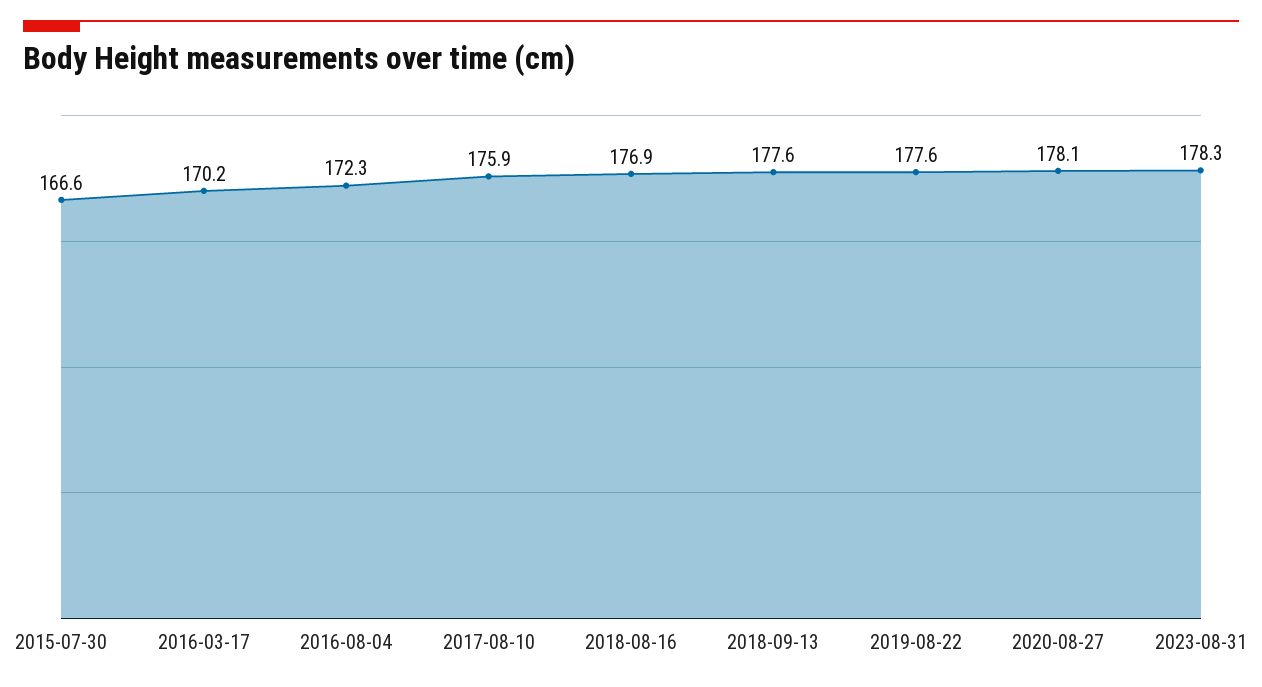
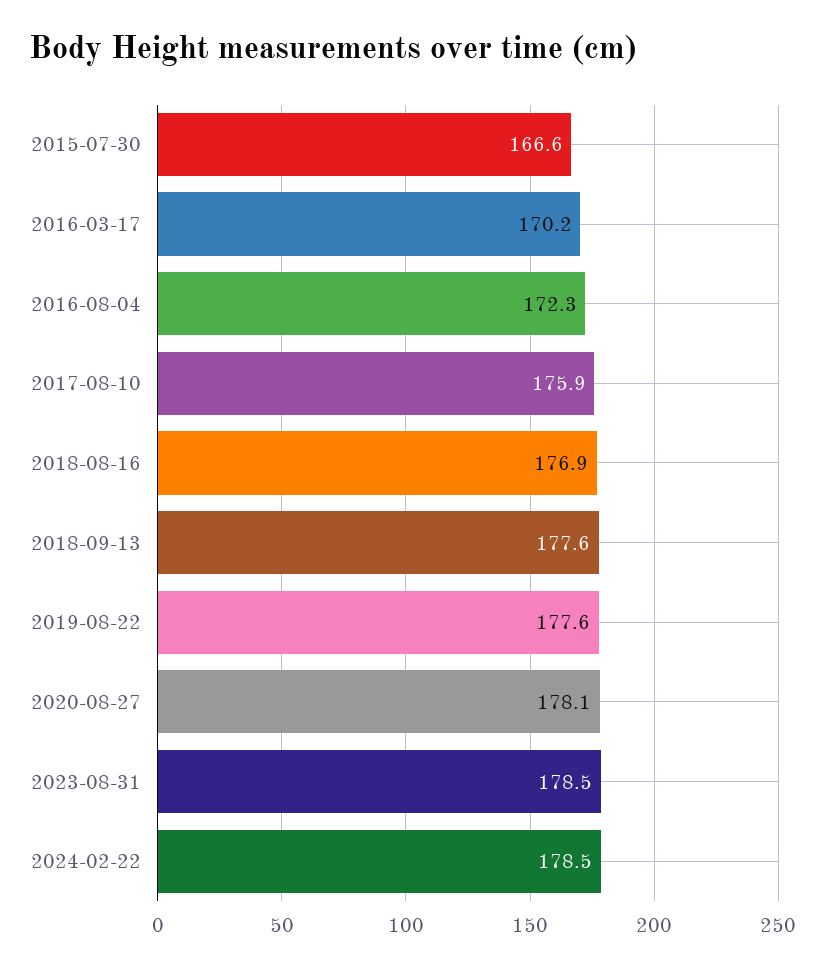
2023-08-31: 178.3 -> 178.5
2024-02-22: none -> 178.5

